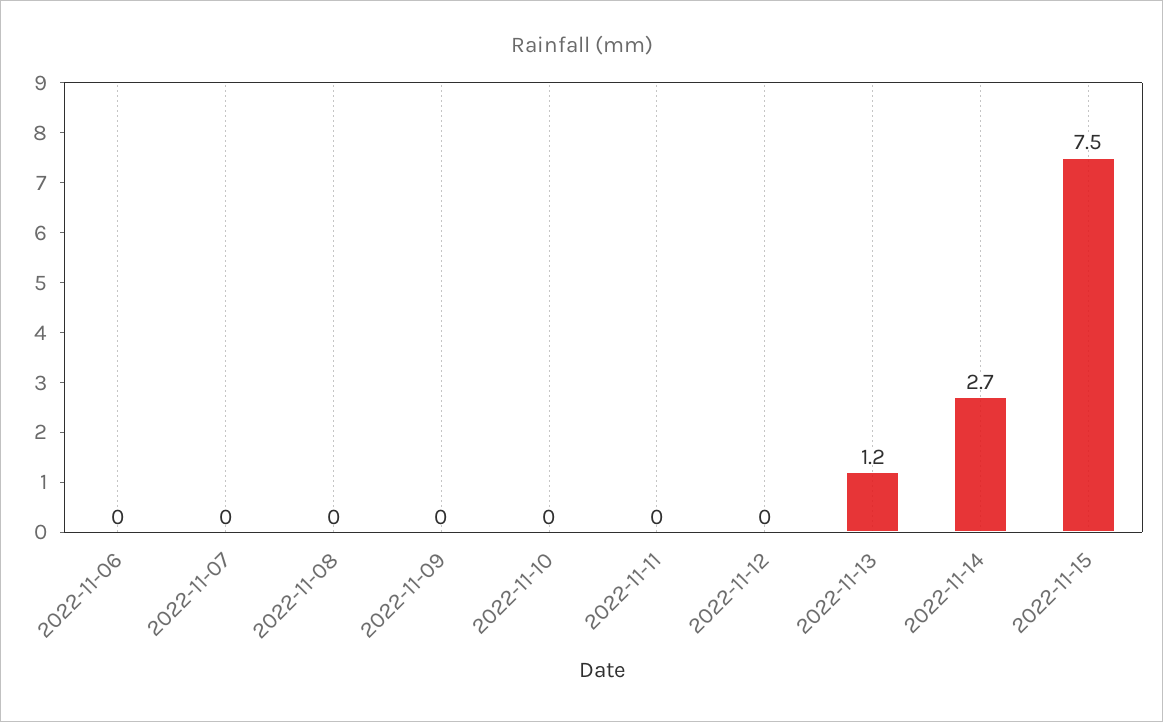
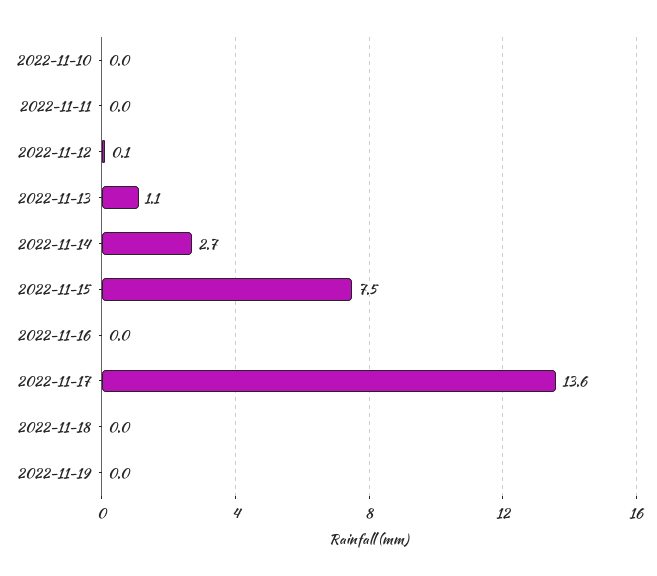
2022-11-06: 0 -> none
2022-11-07: 0 -> none
2022-11-08: 0 -> none
2022-11-09: 0 -> none
2022-11-12: 0 -> 0.1
2022-11-13: 1.2 -> 1.1
2022-11-16: none -> 0
2022-11-17: none -> 13.6
2022-11-18: none -> 0
2022-11-19: none -> 0

